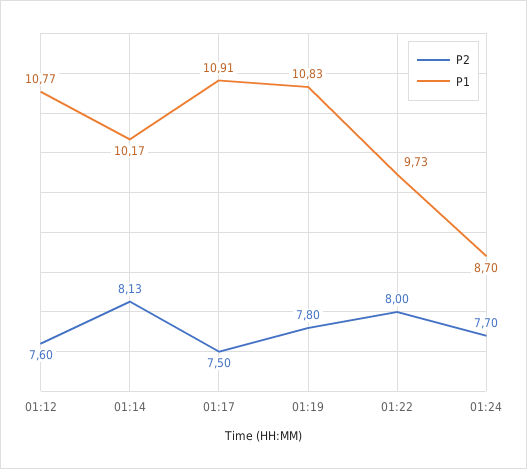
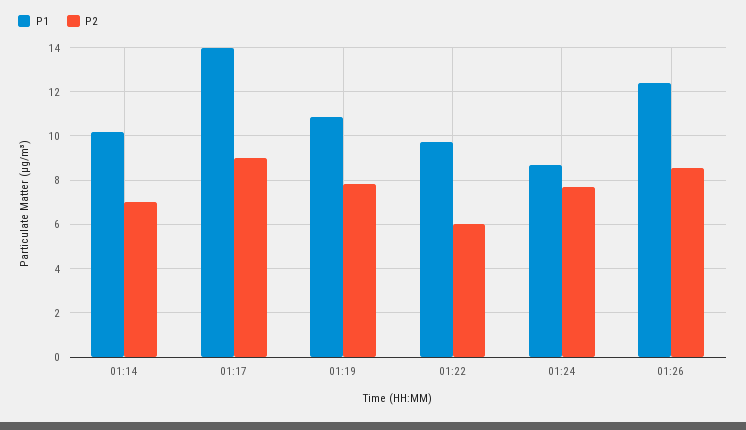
P2, 01:12: 7.6 -> none
P1, 01:12: 10.77 -> none
P2, 01:14: 8.13 -> 7
P2, 01:17: 7.5 -> 9
P1, 01:17: 10.91 -> 14
P2, 01:22: 8 -> 6
P1, 01:26: none -> 12.5
P2, 01:26: none -> 8.5

